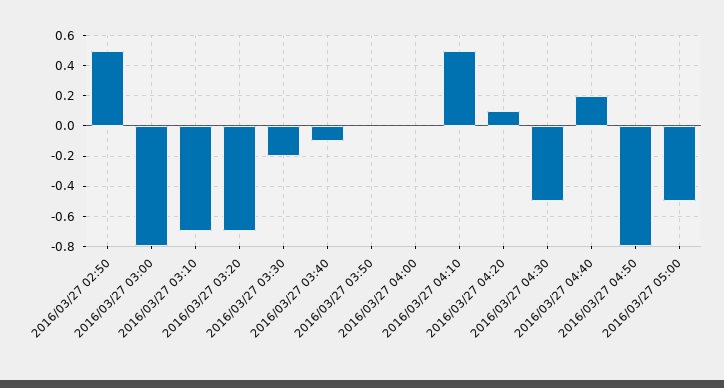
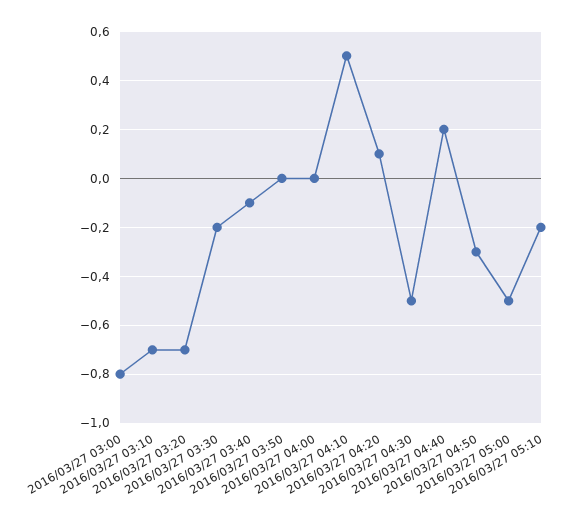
2016/03/27 02:50: 0.5 -> none
2016/03/27 04:50: -0.8 -> -0.3
2016/03/27 05:10: none -> -0.2

